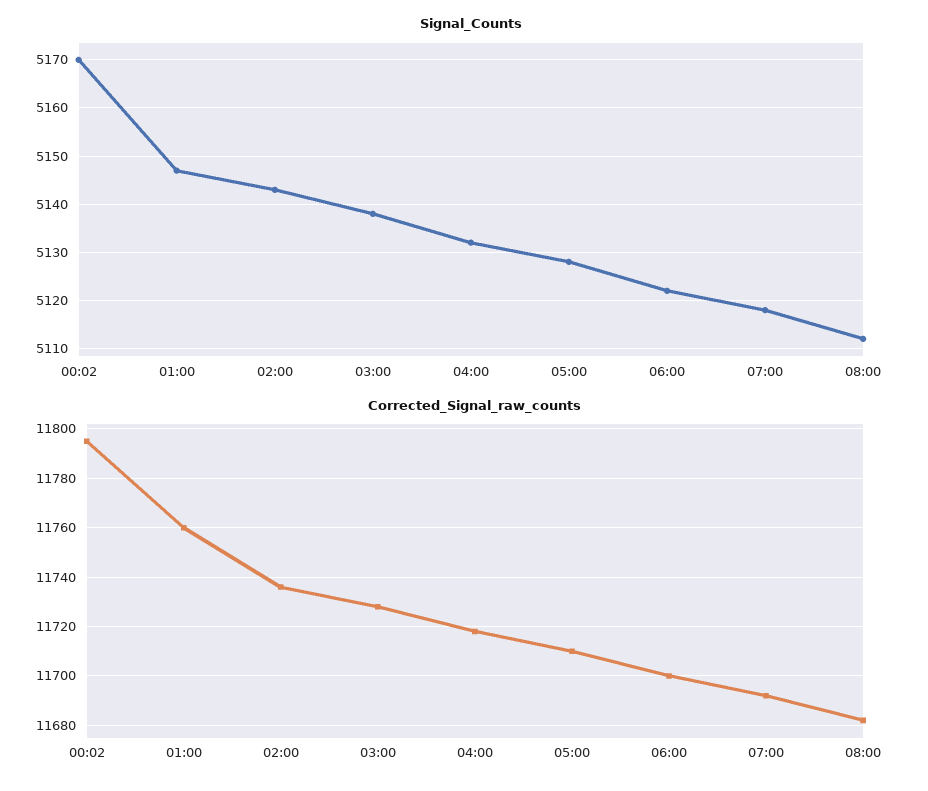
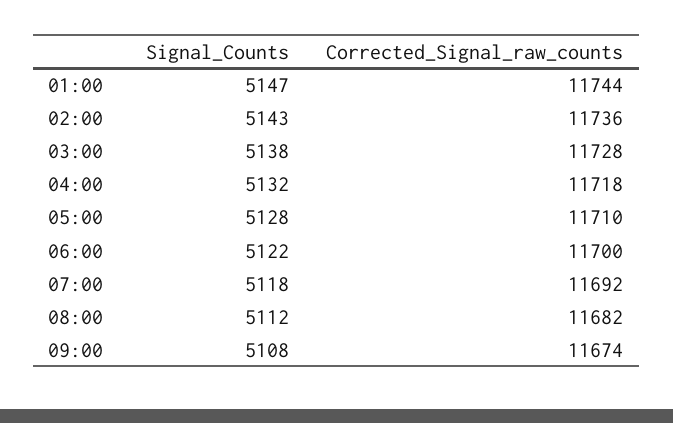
Signal_Counts, 00:02: 5170 -> none
Corrected_Signal_raw_counts, 00:02: 11795 -> none
Corrected_Signal_raw_counts, 01:00: 11760 -> 11744
Signal_Counts, 09:00: none -> 5108
Corrected_Signal_raw_counts, 09:00: none -> 11674

